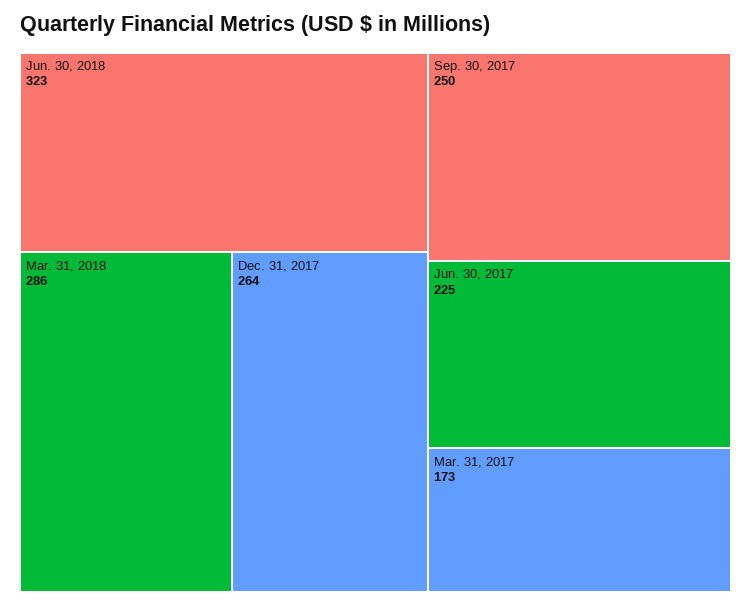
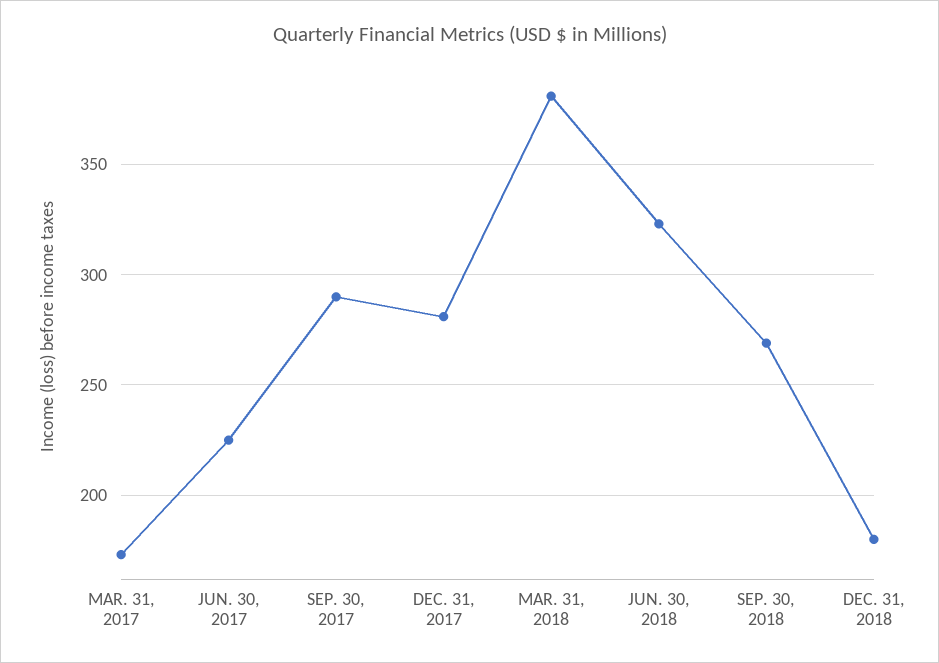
Mar. 31, 2018: 286 -> 380
Dec. 31, 2017: 264 -> 280
Sep. 30, 2017: 250 -> 290
SEP. 30, 2018: none -> 270
DEC. 31, 2018: none -> 180

